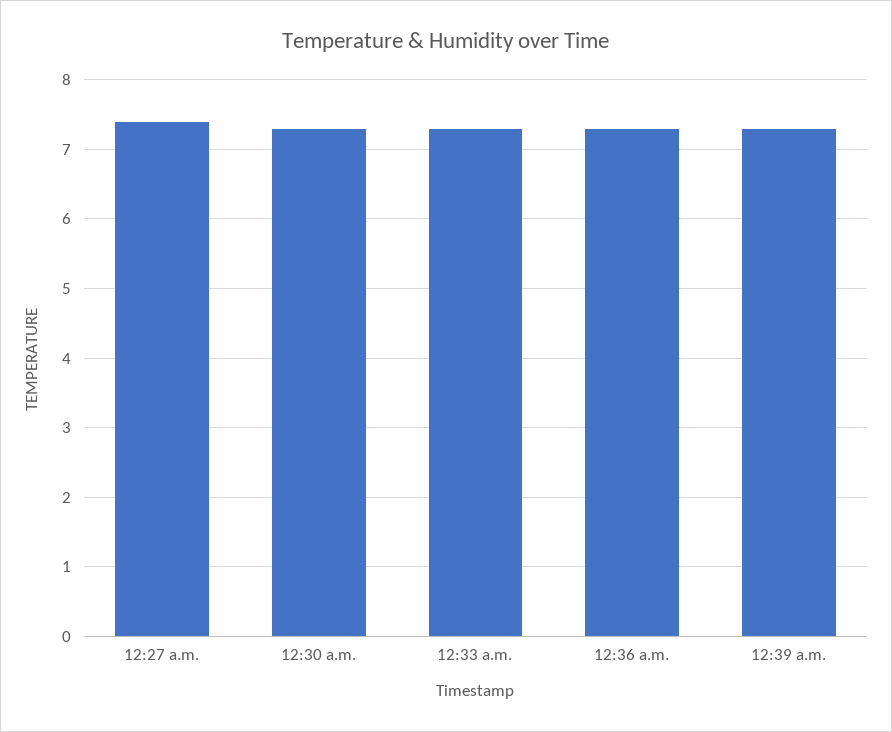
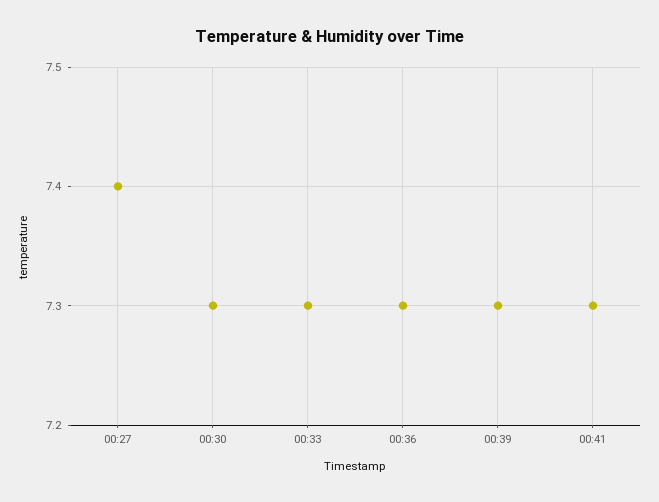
00:41: none -> 7.3

